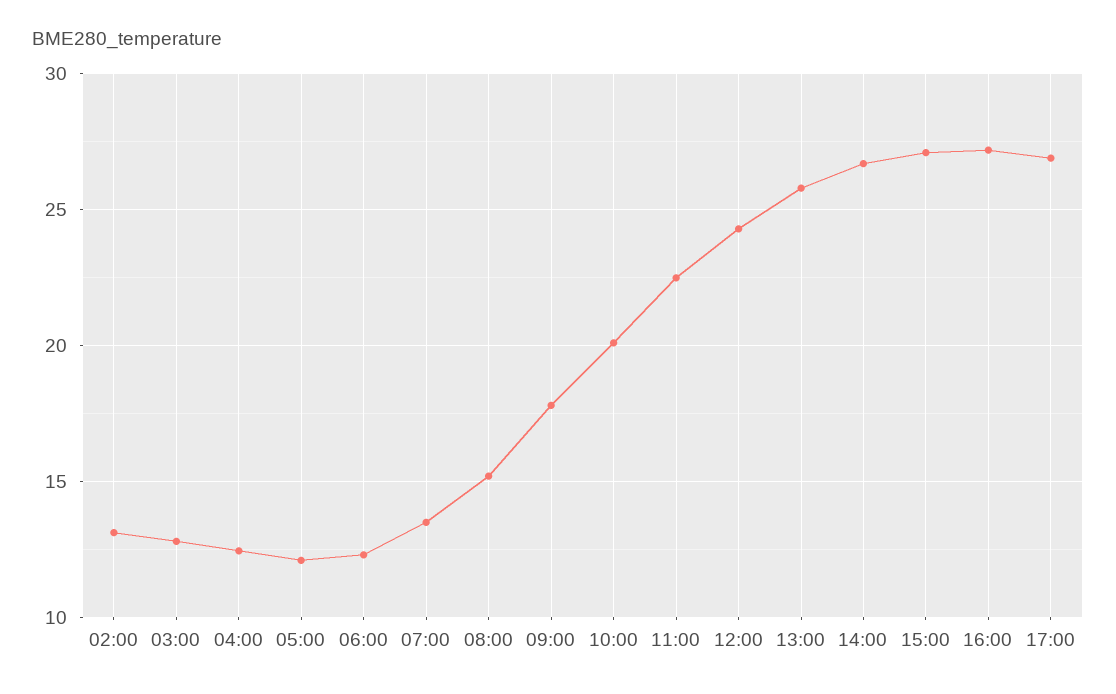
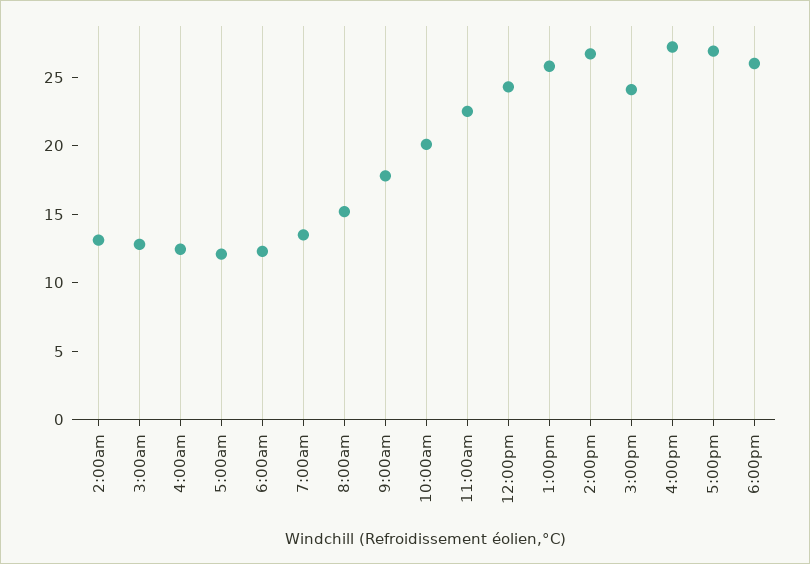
15:00: 27 -> 24
6:00pm: none -> 26

